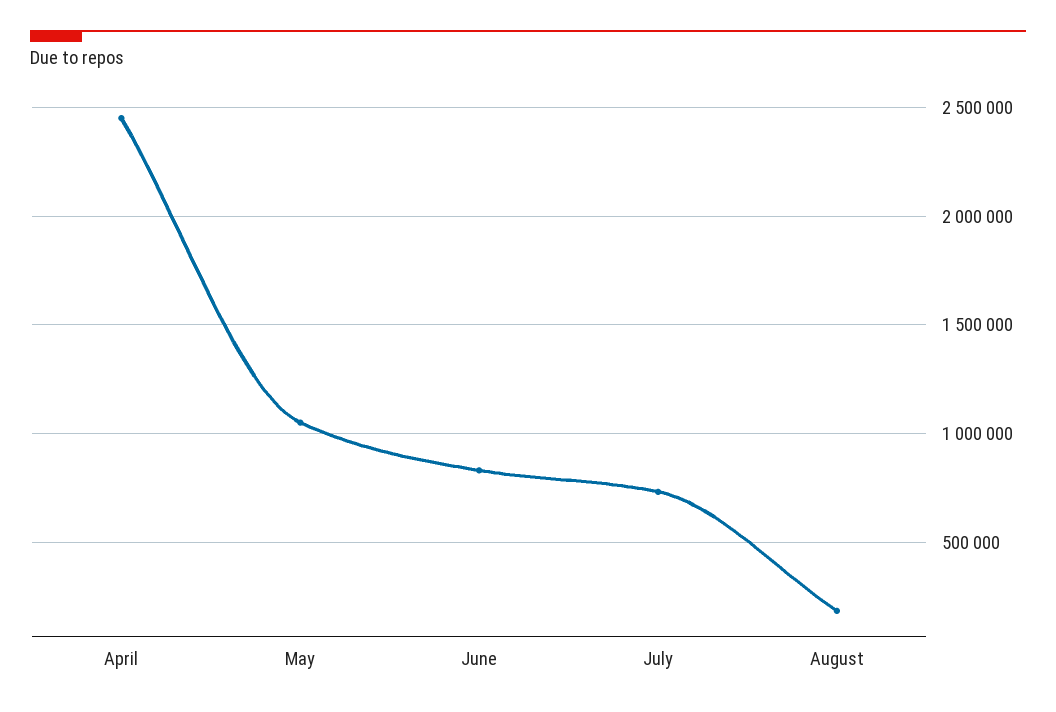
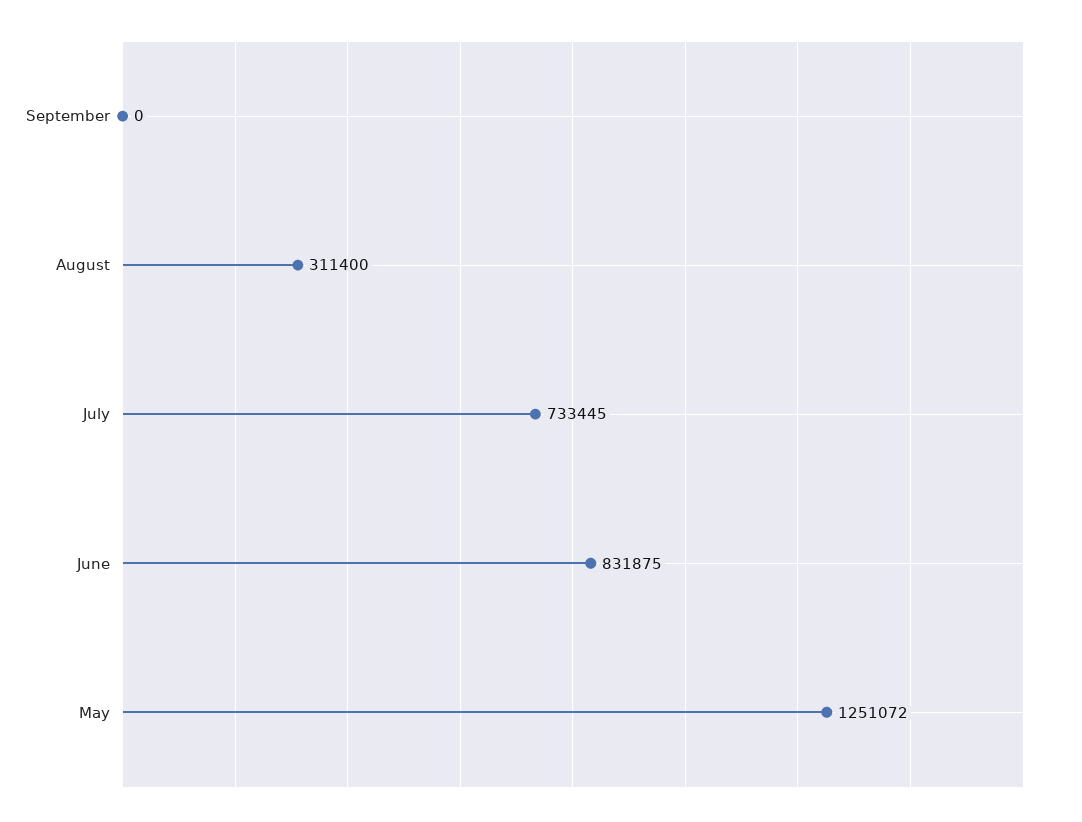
April: 2450000 -> none
May: 1050000 -> 1251072
August: 200000 -> 311400
September: none -> 0

